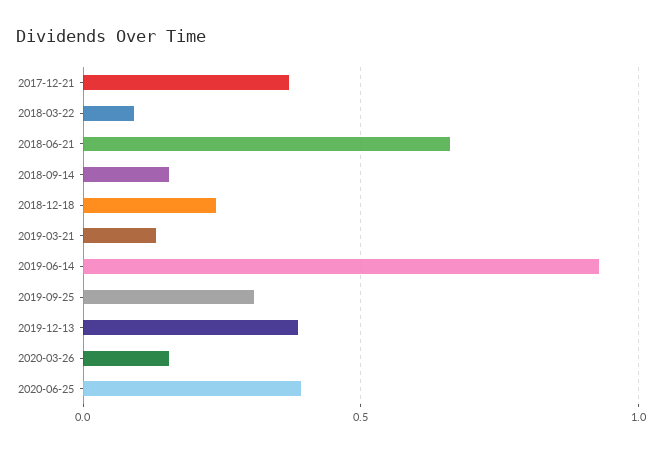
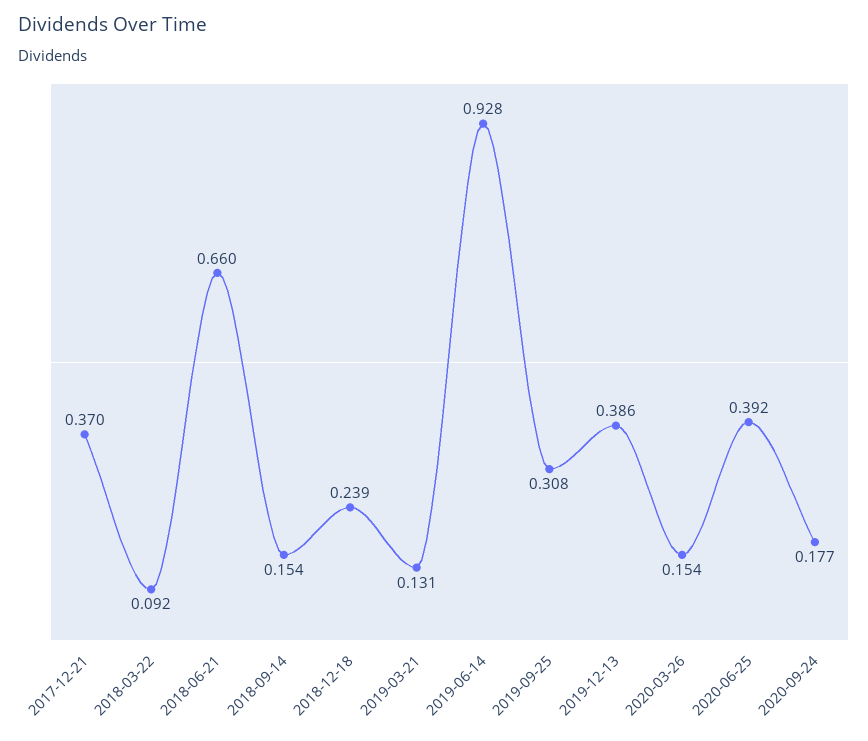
2020-09-24: none -> 0.177

